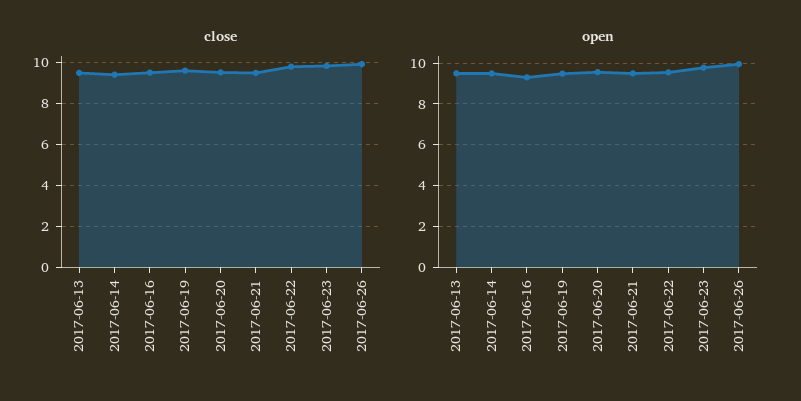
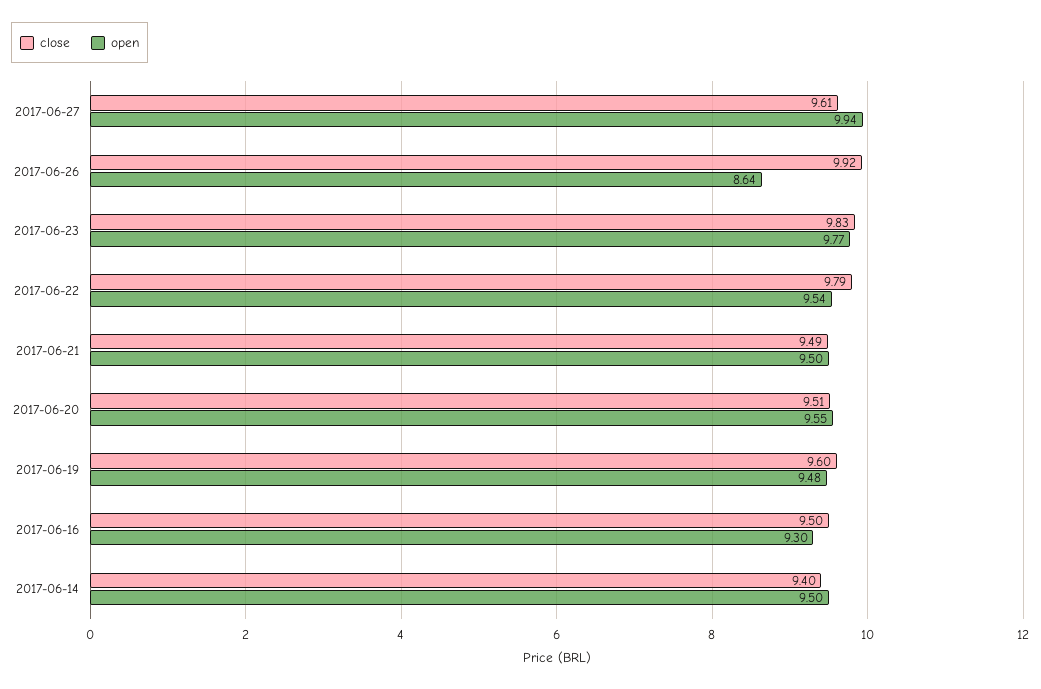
close, 2017-06-13: 9.5 -> none
open, 2017-06-13: 9.5 -> none
open, 2017-06-26: 10 -> 8.64
close, 2017-06-27: none -> 9.61
open, 2017-06-27: none -> 9.94

